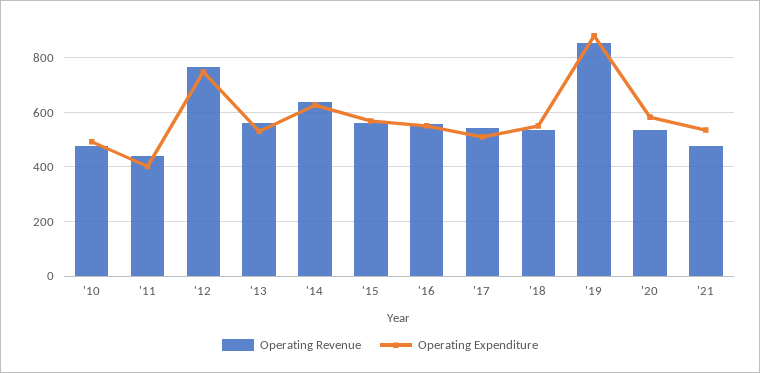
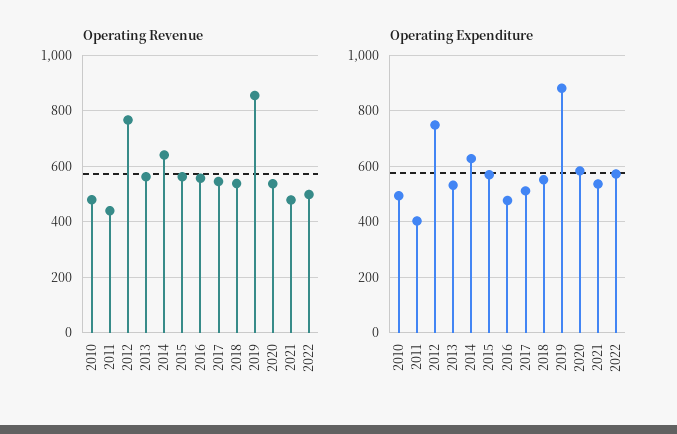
Operating Expenditure, '16: 550 -> 475
Operating Revenue, 2022: none -> 500
Operating Expenditure, 2022: none -> 575

